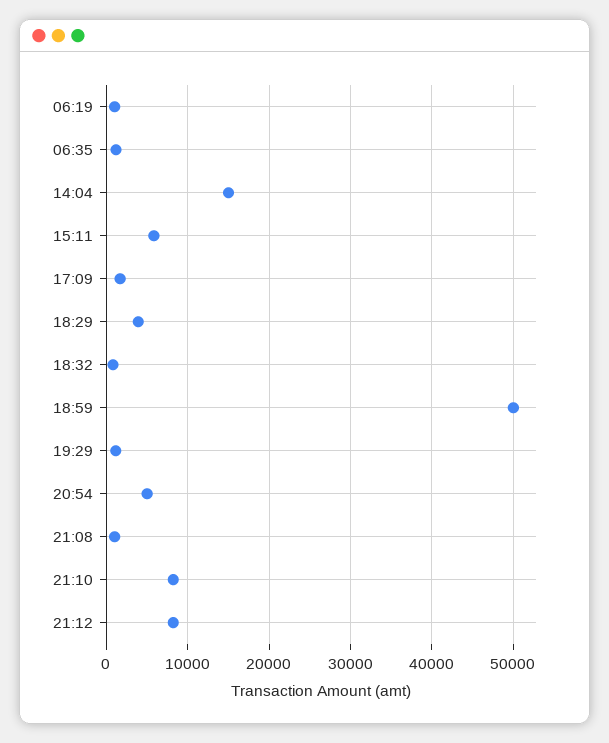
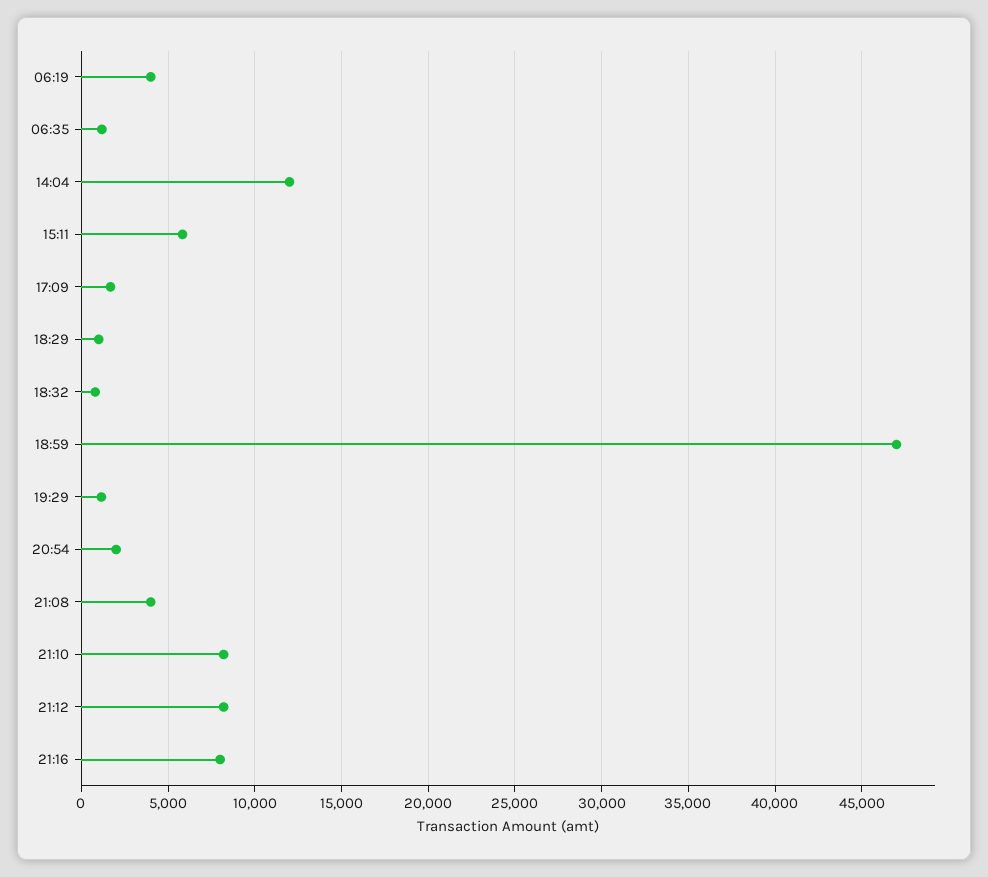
06:19: 1000 -> 4000
14:04: 15000 -> 12000
18:29: 4000 -> 1000
18:59: 50000 -> 47000
20:54: 5000 -> 2000
21:08: 1000 -> 4000
21:16: none -> 8000

